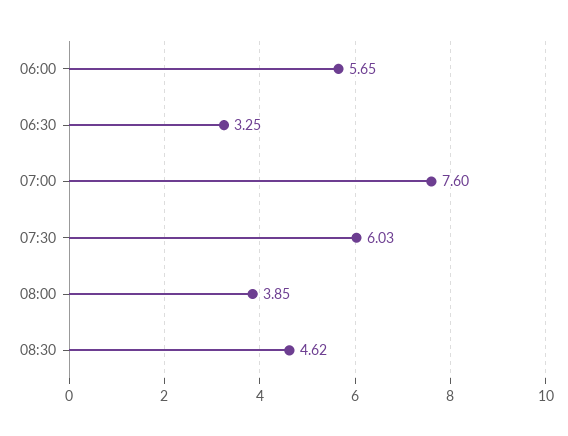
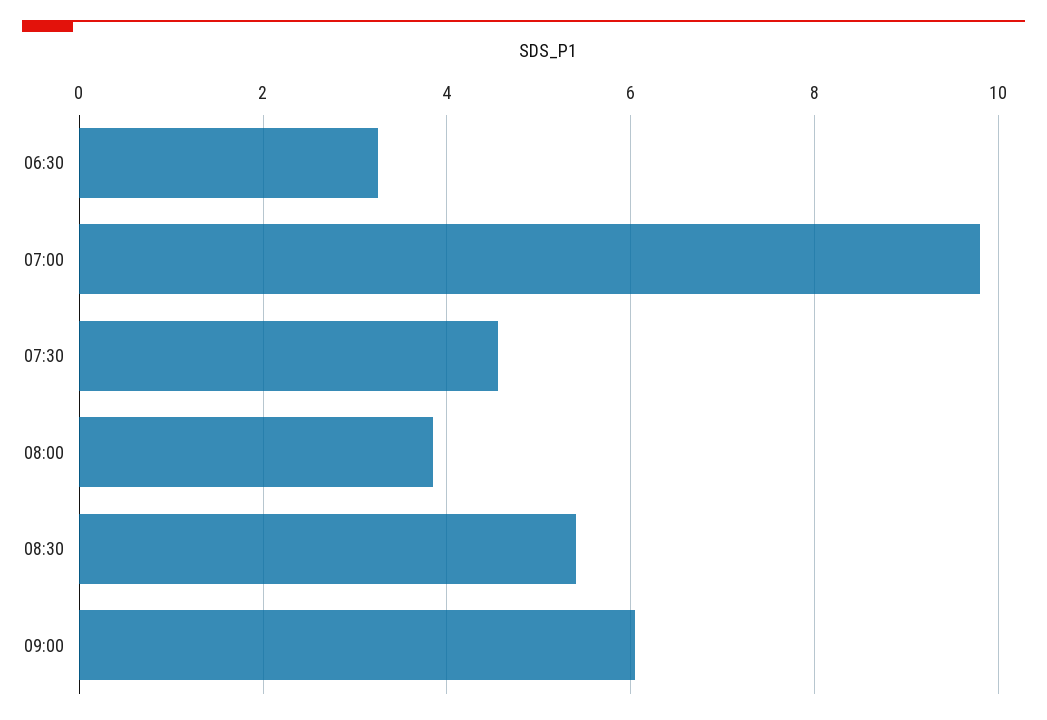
06:00: 5.65 -> none
07:00: 7.6 -> 9.8
07:30: 6.03 -> 4.6
08:30: 4.62 -> 5.4
09:00: none -> 6

